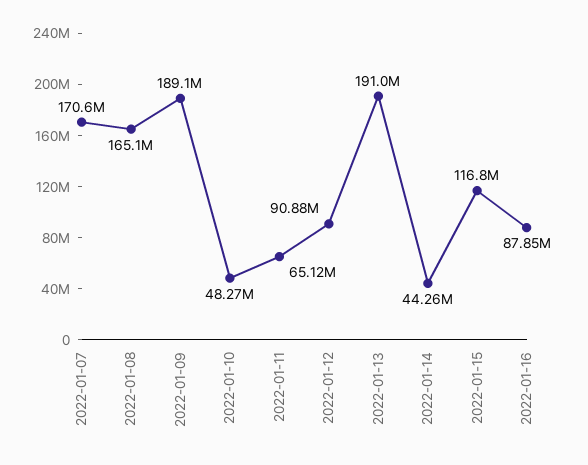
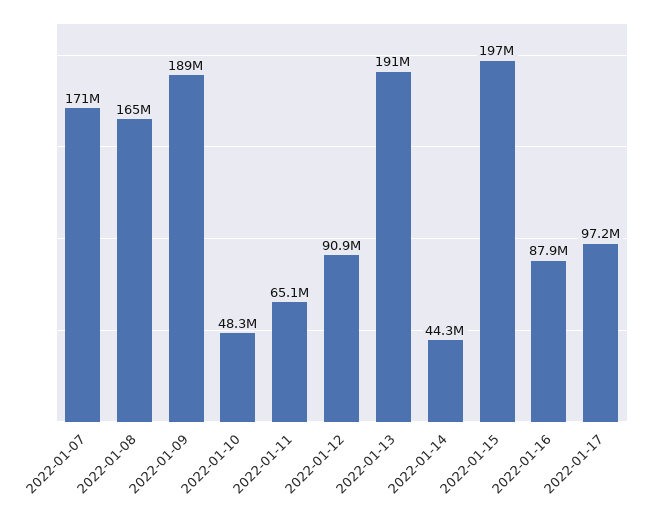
2022-01-15: 116800000 -> 197000000
2022-01-17: none -> 97200000

